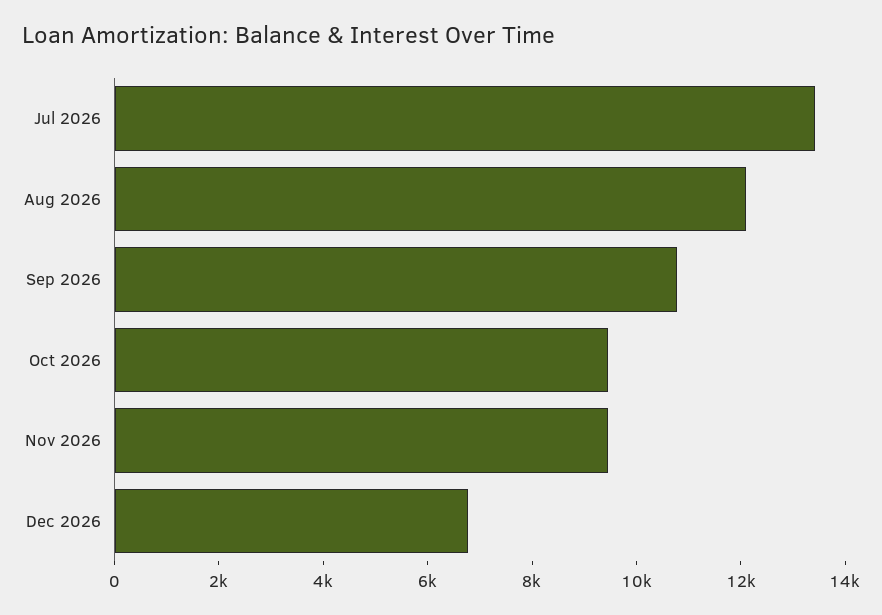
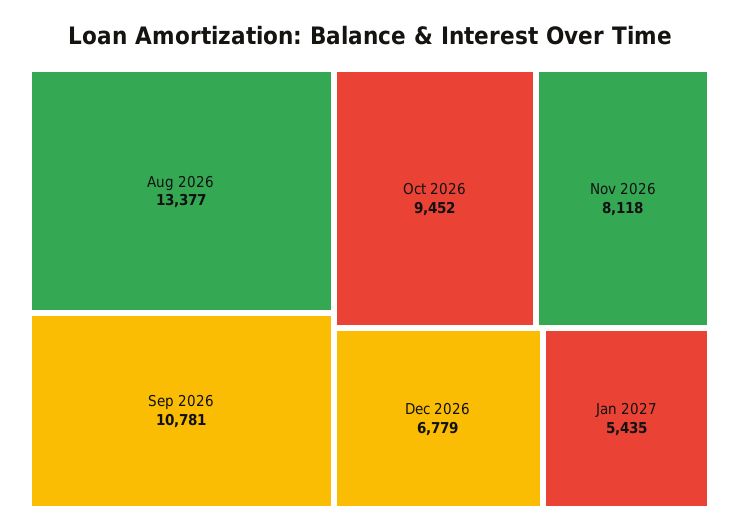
Jul 2026: 13500 -> none
Aug 2026: 12000 -> 13377
Nov 2026: 9500 -> 8118
Jan 2027: none -> 5435

